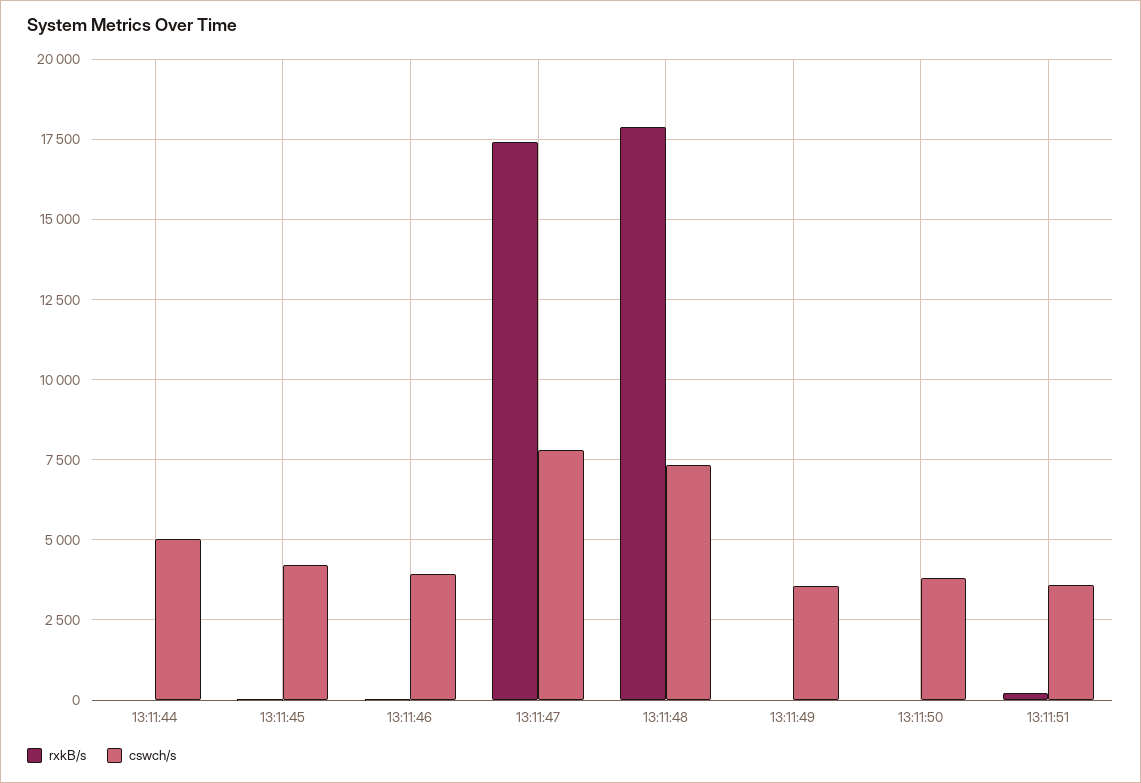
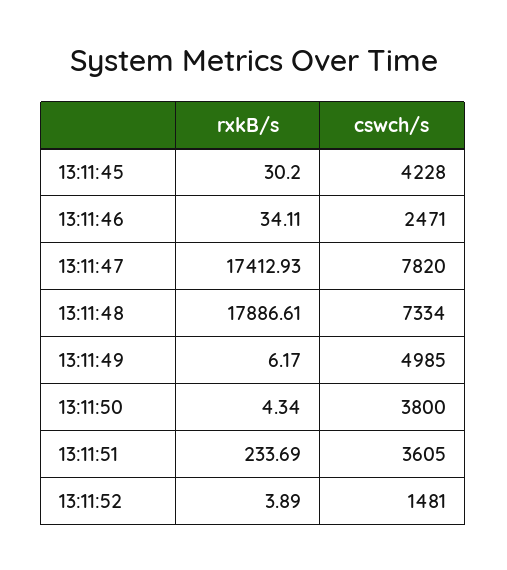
rxkB/s, 13:11:44: 0 -> none
cswch/s, 13:11:44: 5000 -> none
cswch/s, 13:11:46: 4000 -> 2471
cswch/s, 13:11:49: 3500 -> 4985
rxkB/s, 13:11:52: none -> 3.89
cswch/s, 13:11:52: none -> 1481

